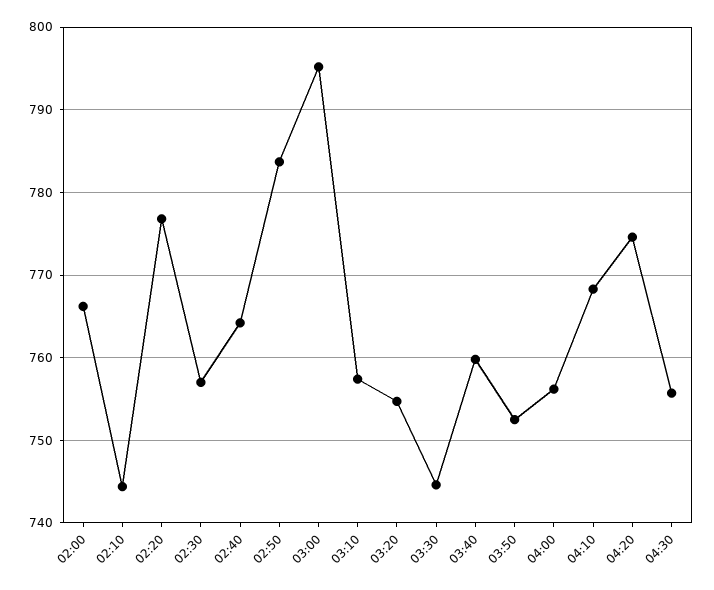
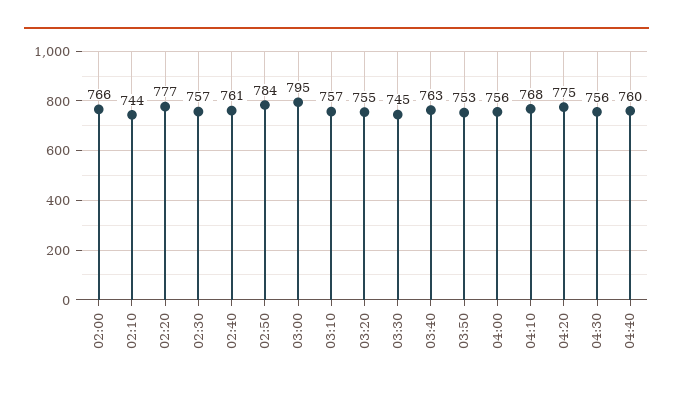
02:40: 764 -> 761
03:40: 760 -> 763
04:40: none -> 760

